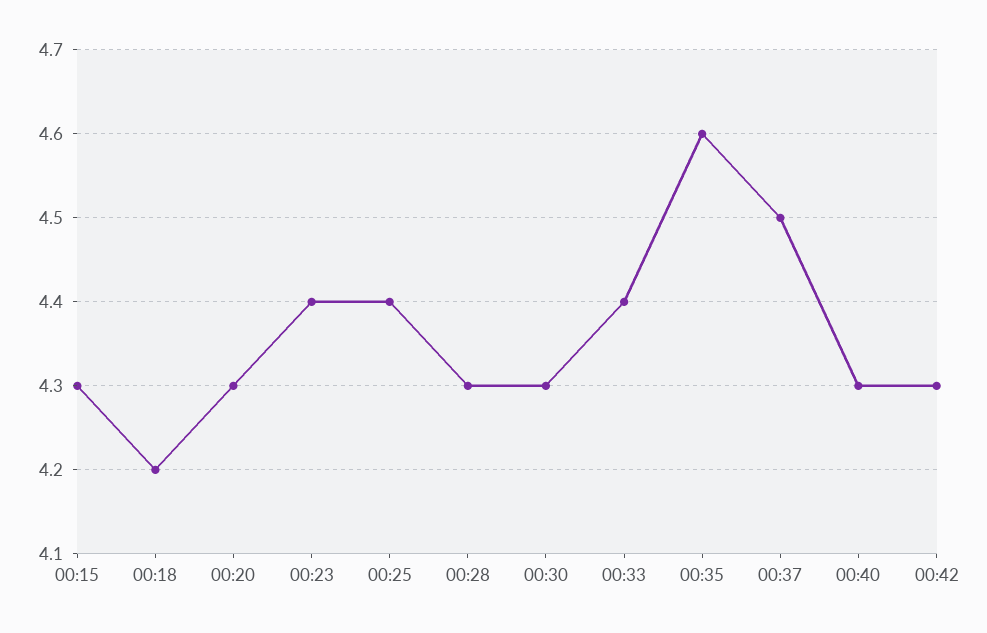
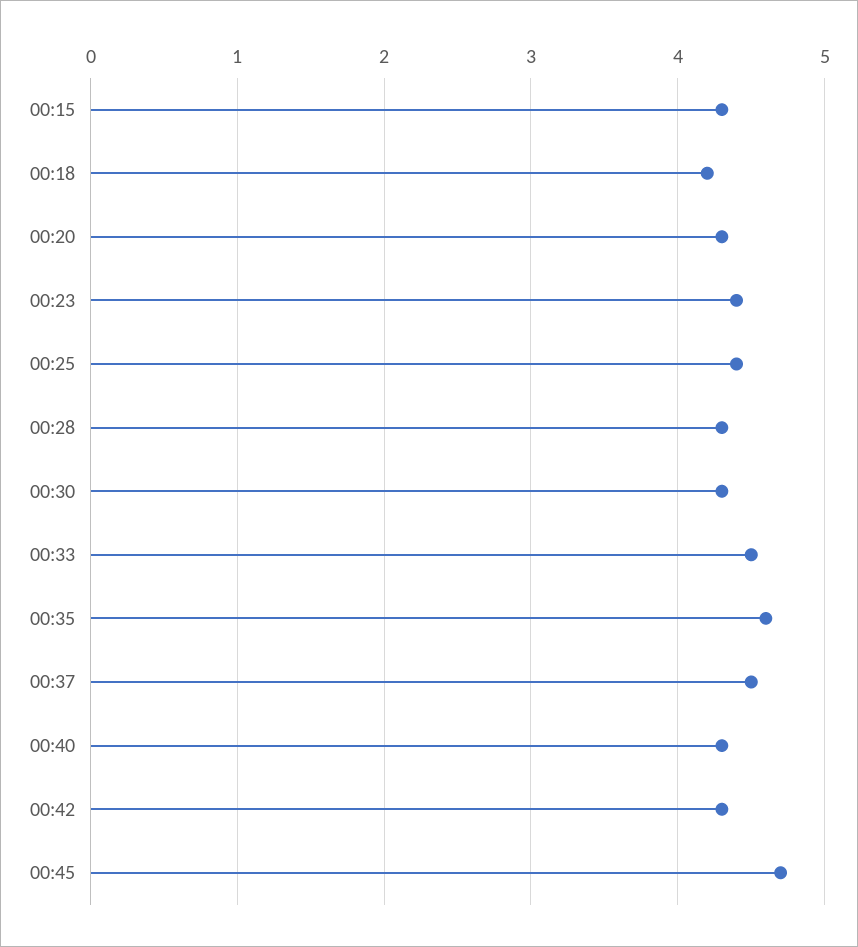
00:33: 4.4 -> 4.5
00:45: none -> 4.7

